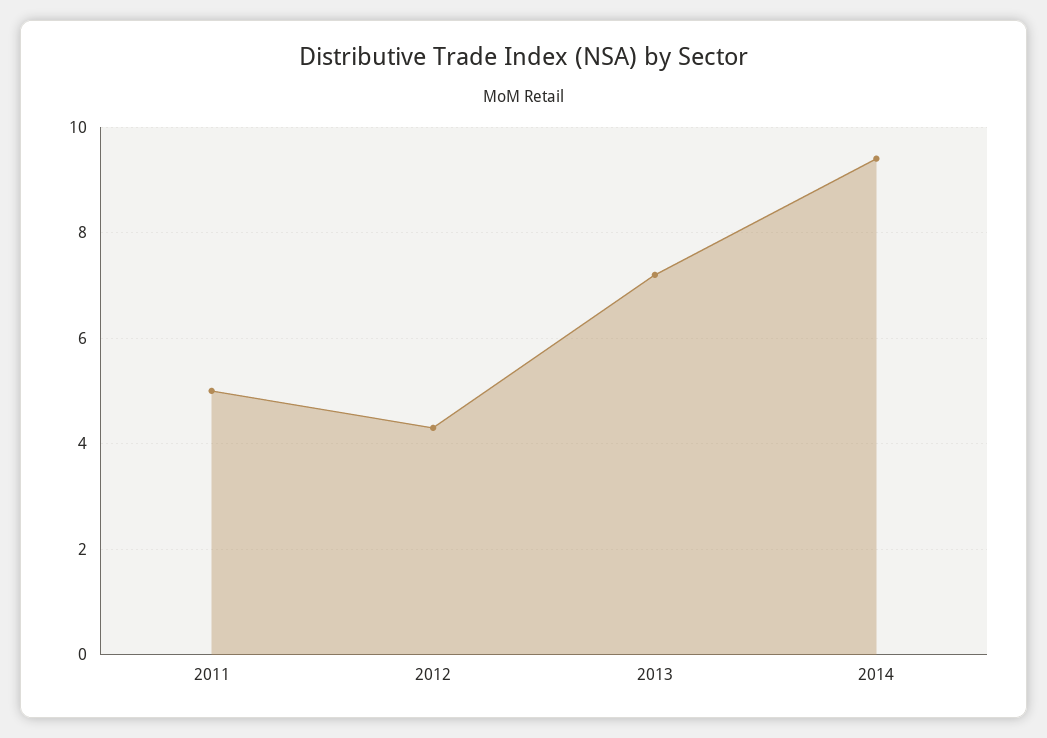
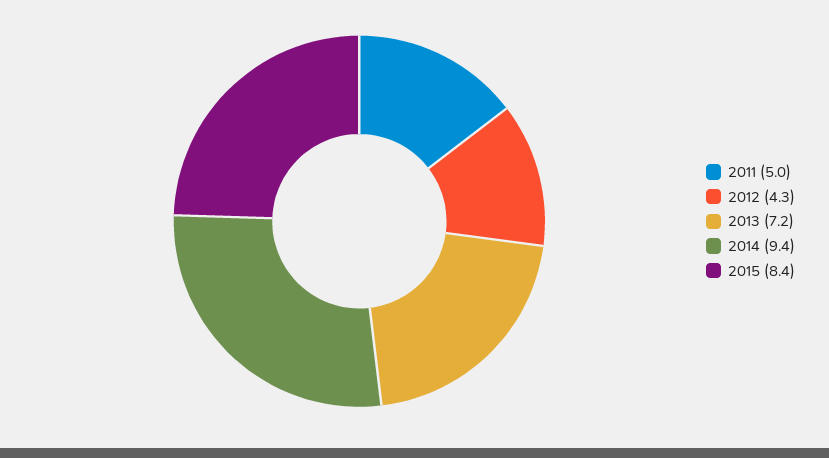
2015: none -> 8.4

